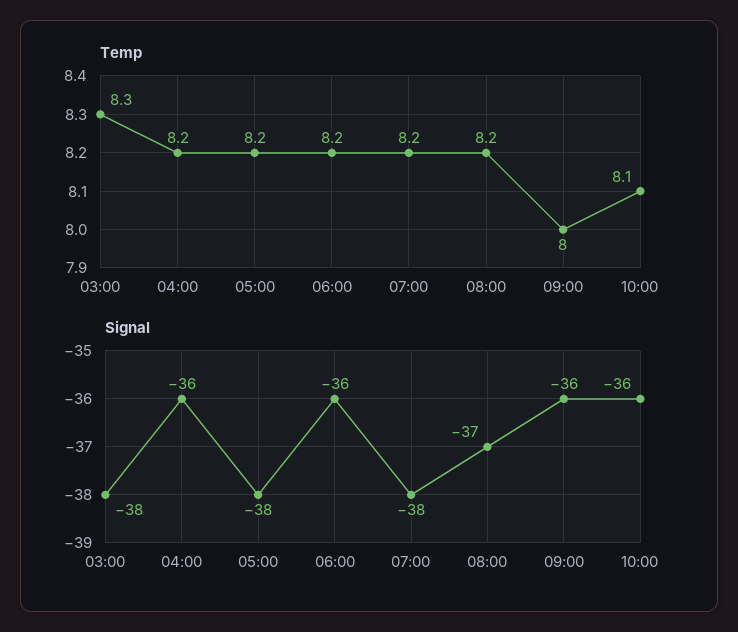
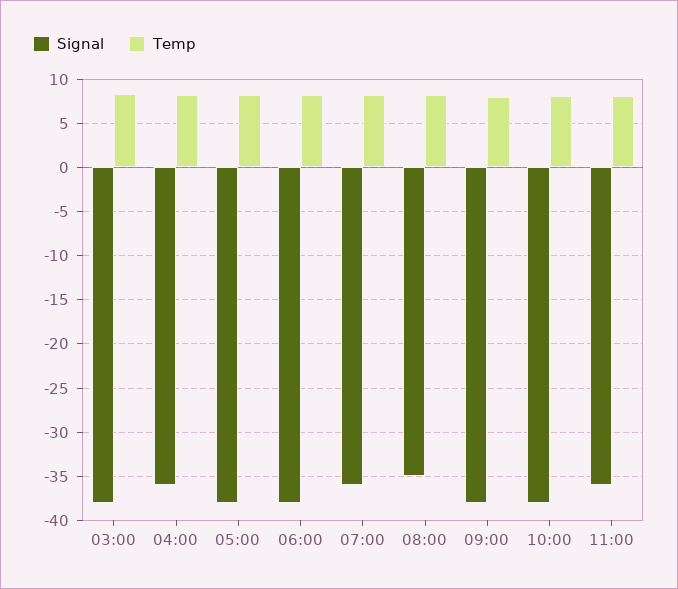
Signal, 06:00: -36 -> -38
Signal, 07:00: -38 -> -36
Signal, 08:00: -37 -> -35
Signal, 09:00: -36 -> -38
Signal, 10:00: -36 -> -38
Signal, 11:00: none -> -36
Temp, 11:00: none -> 8

